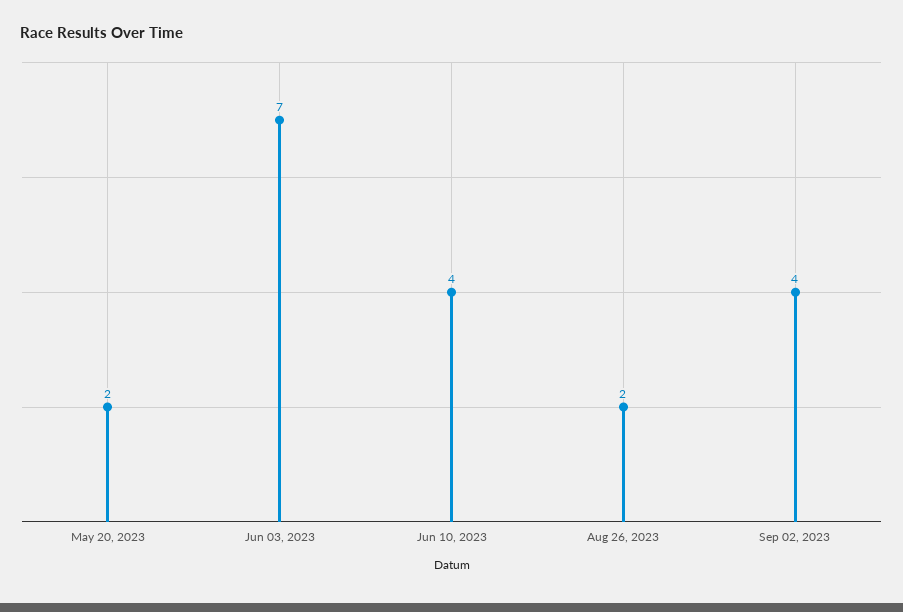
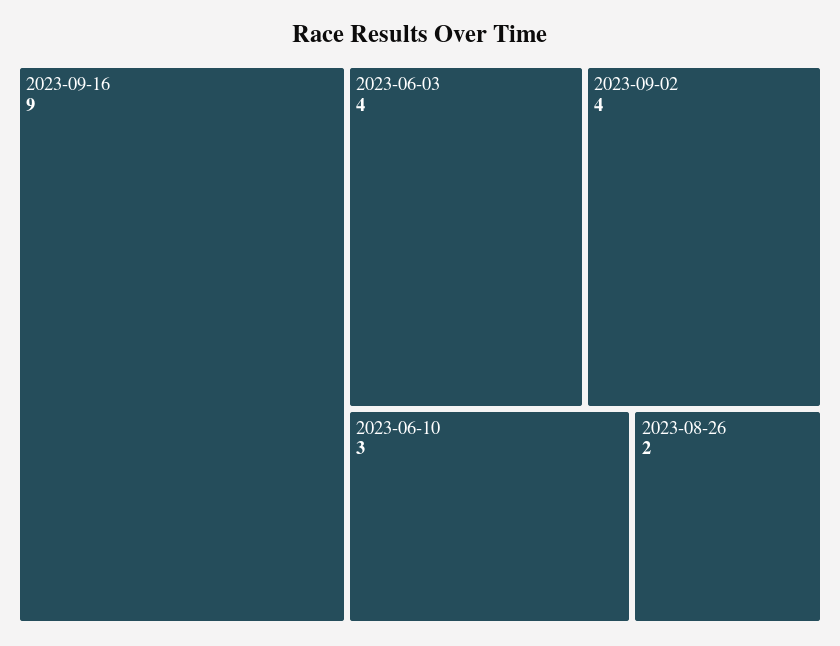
May 20, 2023: 2 -> none
Jun 03, 2023: 7 -> 4
Jun 10, 2023: 4 -> 3
2023-09-16: none -> 9

